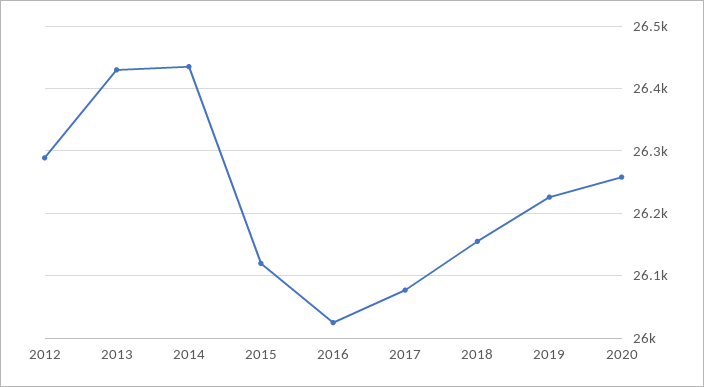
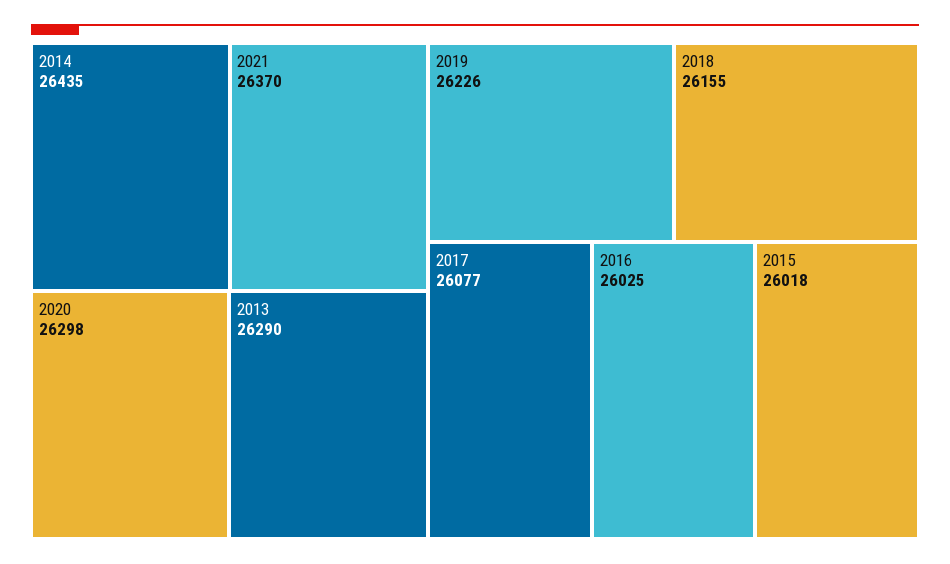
2012: 26290 -> none
2013: 26430 -> 26290
2015: 26120 -> 26018
2020: 26260 -> 26298
2021: none -> 26370

